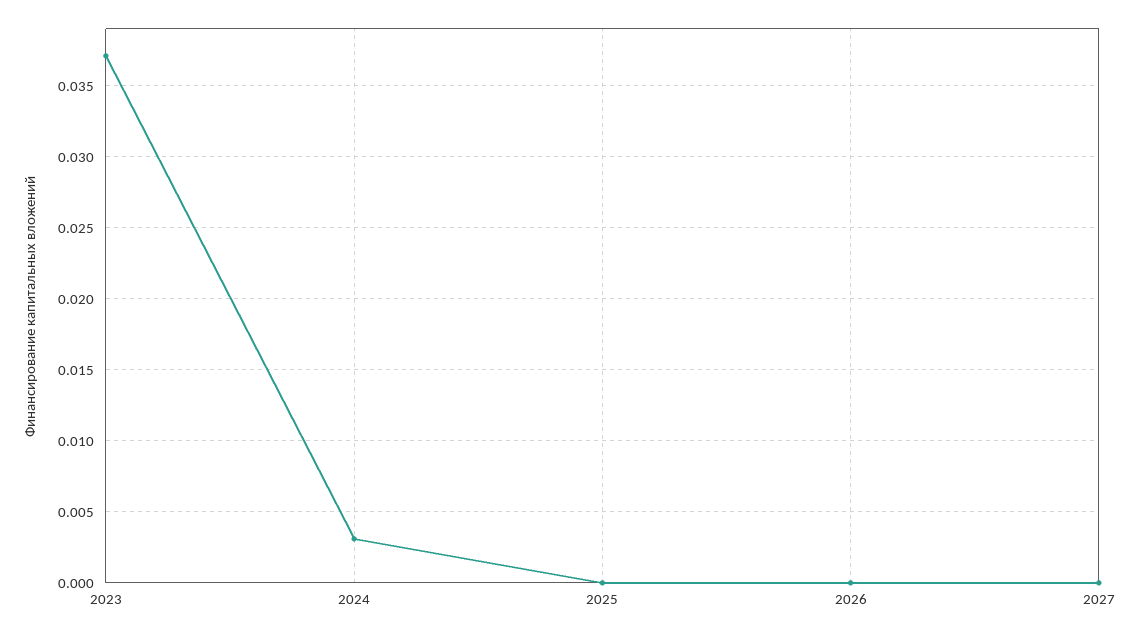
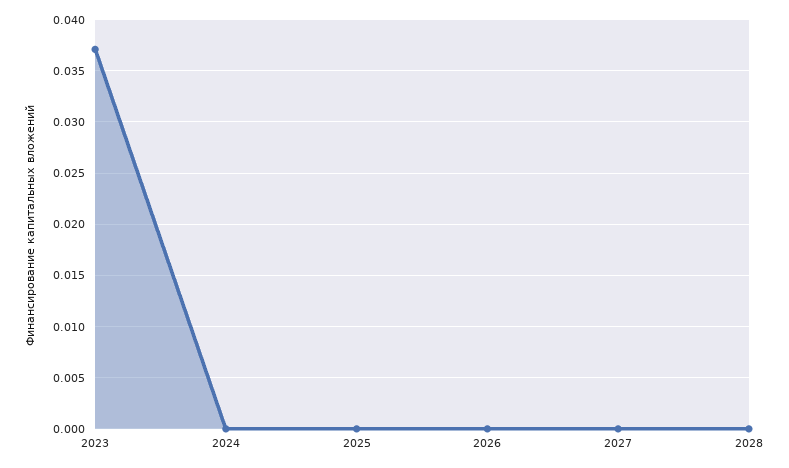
2024: 0.003 -> 0
2028: none -> 0

